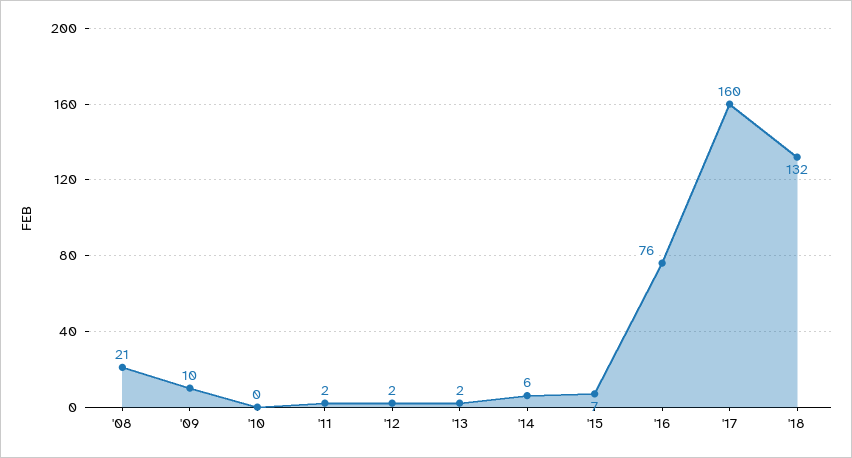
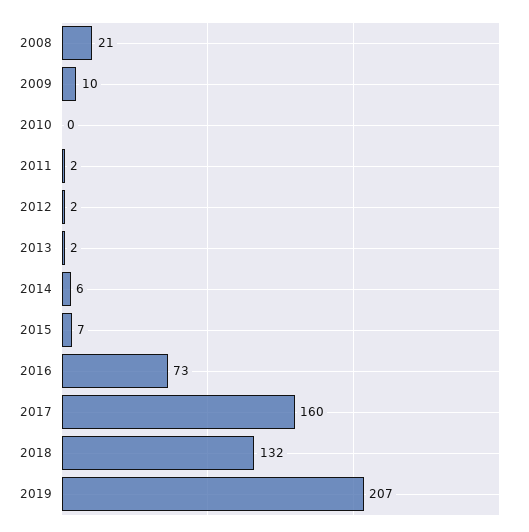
'16: 76 -> 73
2019: none -> 207

